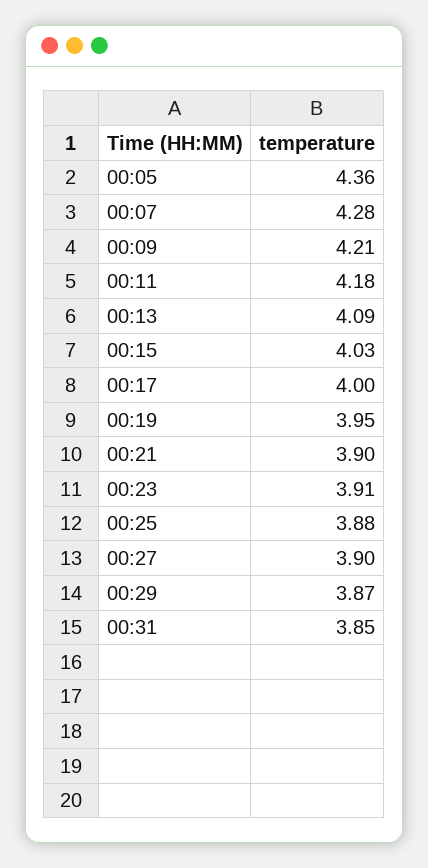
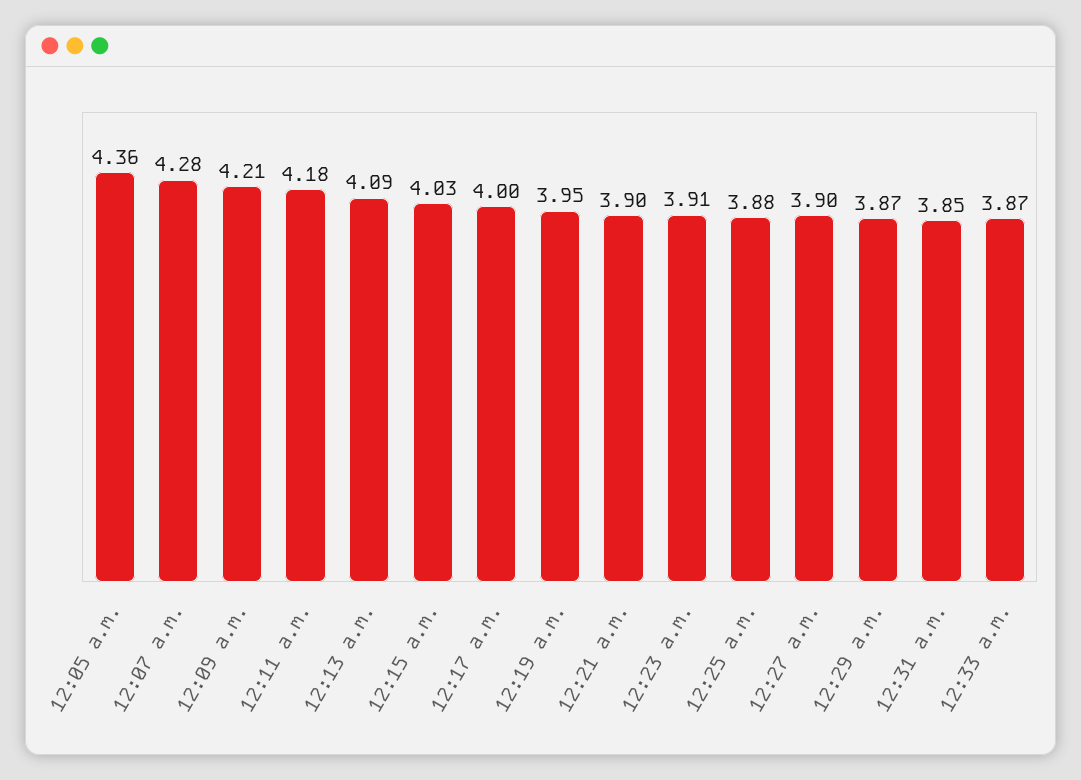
12:33 a.m.: none -> 3.87

